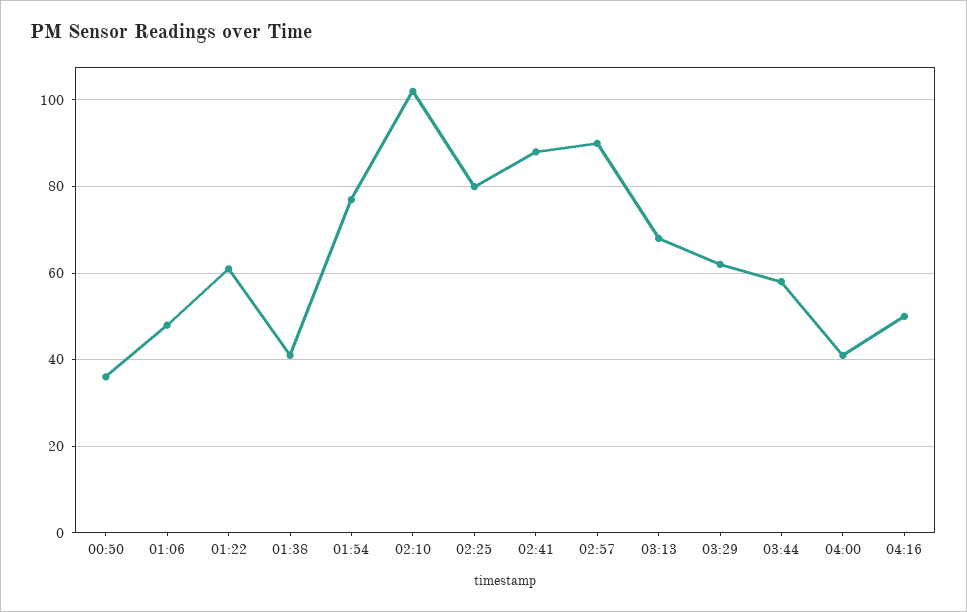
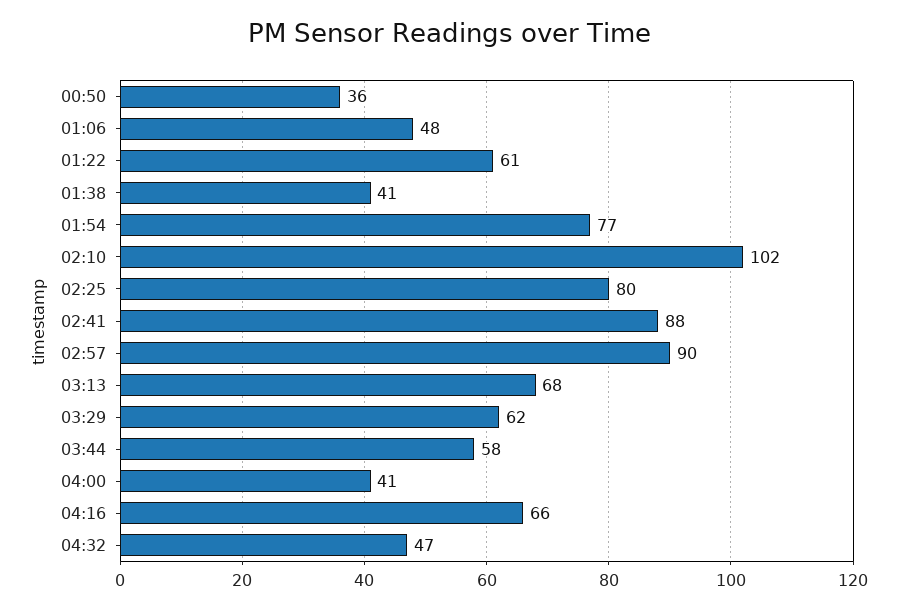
04:16: 50 -> 66
04:32: none -> 47

